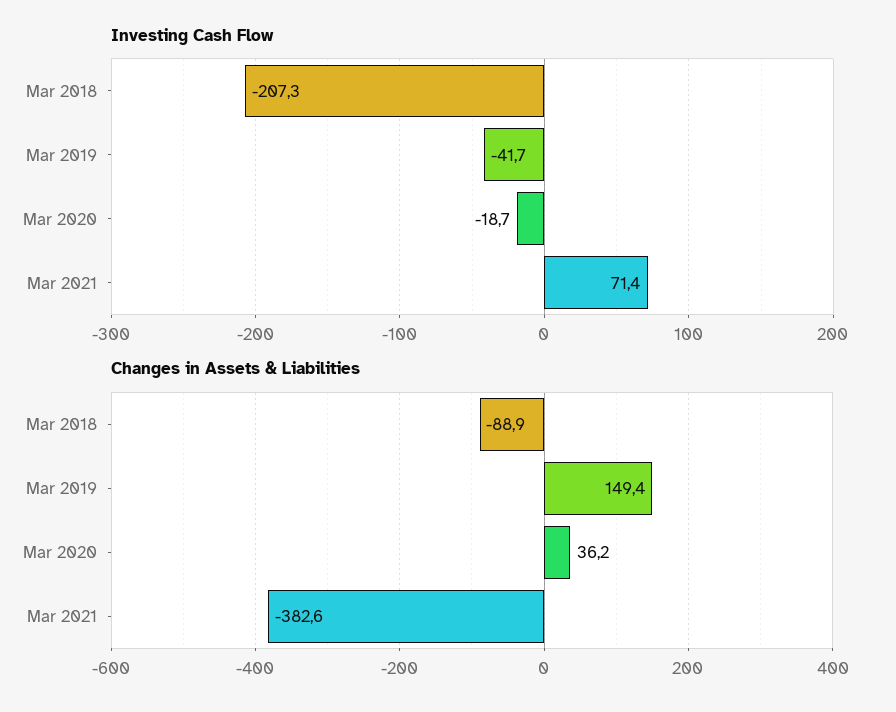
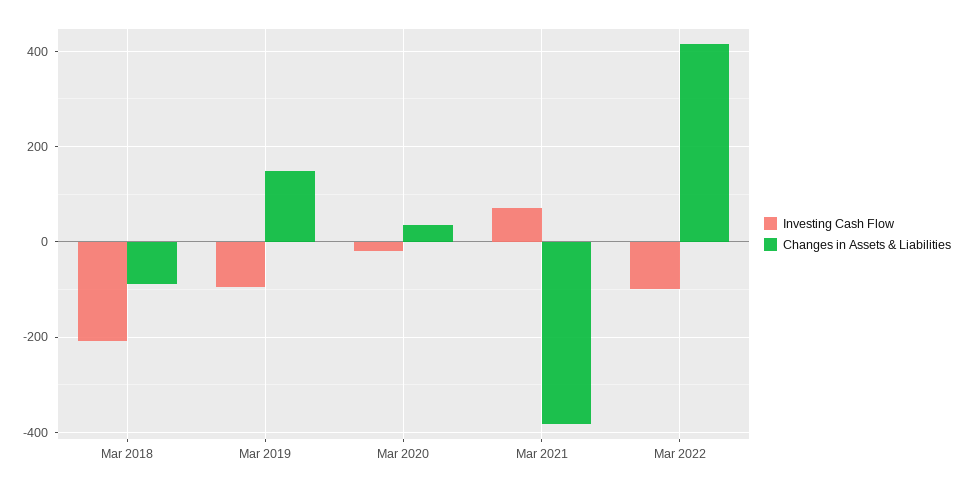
Investing Cash Flow, Mar 2019: -41.7 -> -100
Investing Cash Flow, Mar 2022: none -> -100
Changes in Assets & Liabilities, Mar 2022: none -> 420

